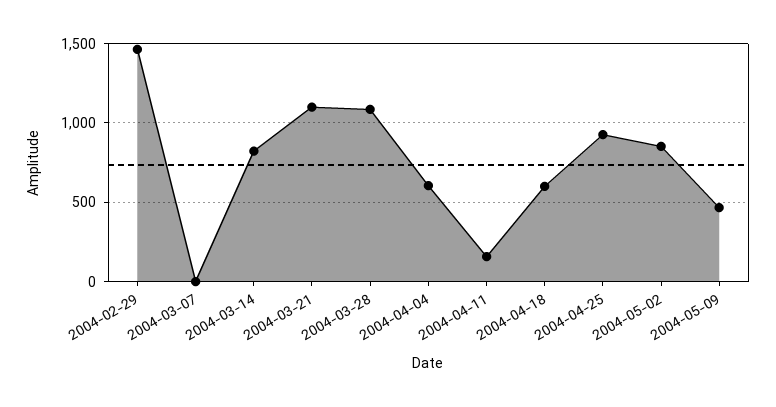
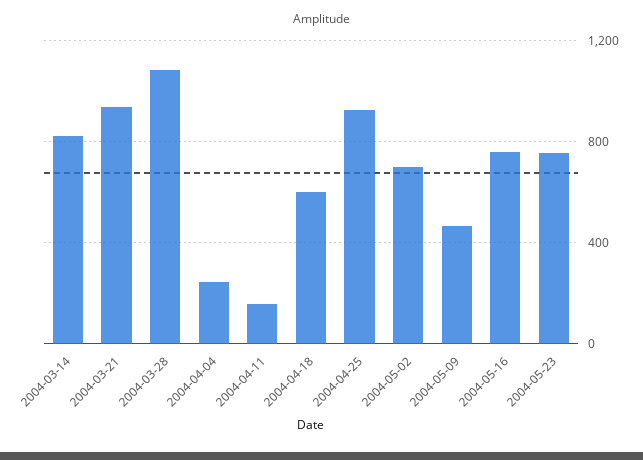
2004-02-29: 1450 -> none
2004-03-07: 0 -> none
2004-03-21: 1100 -> 950
2004-04-04: 600 -> 250
2004-05-02: 850 -> 700
2004-05-16: none -> 750
2004-05-23: none -> 750

